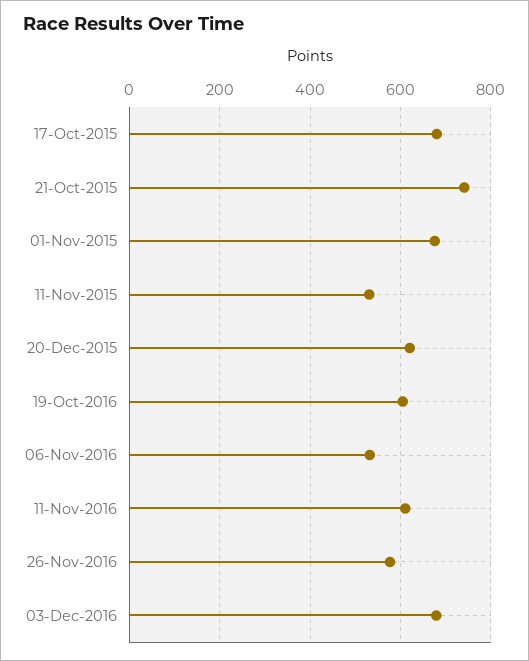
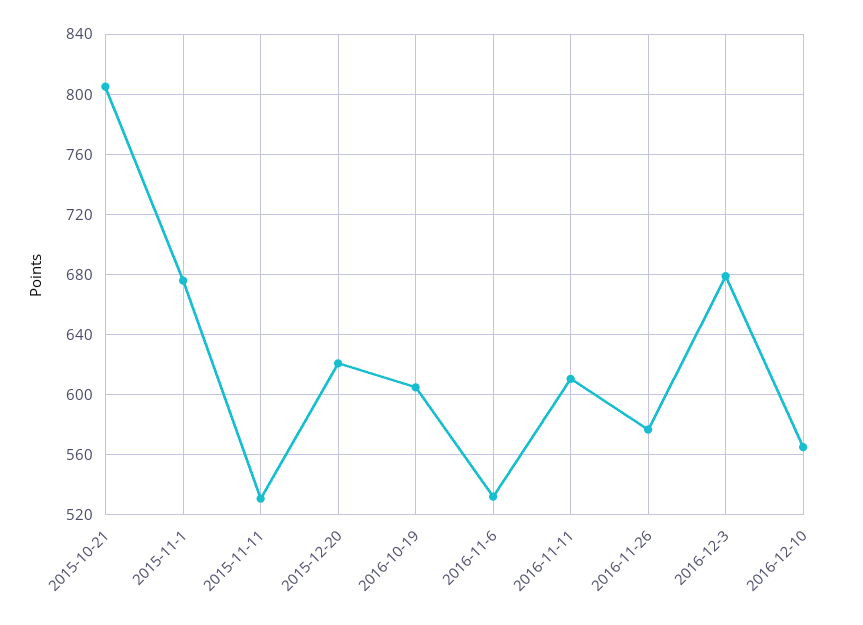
17-Oct-2015: 680 -> none
21-Oct-2015: 740 -> 805
2016-12-10: none -> 565

